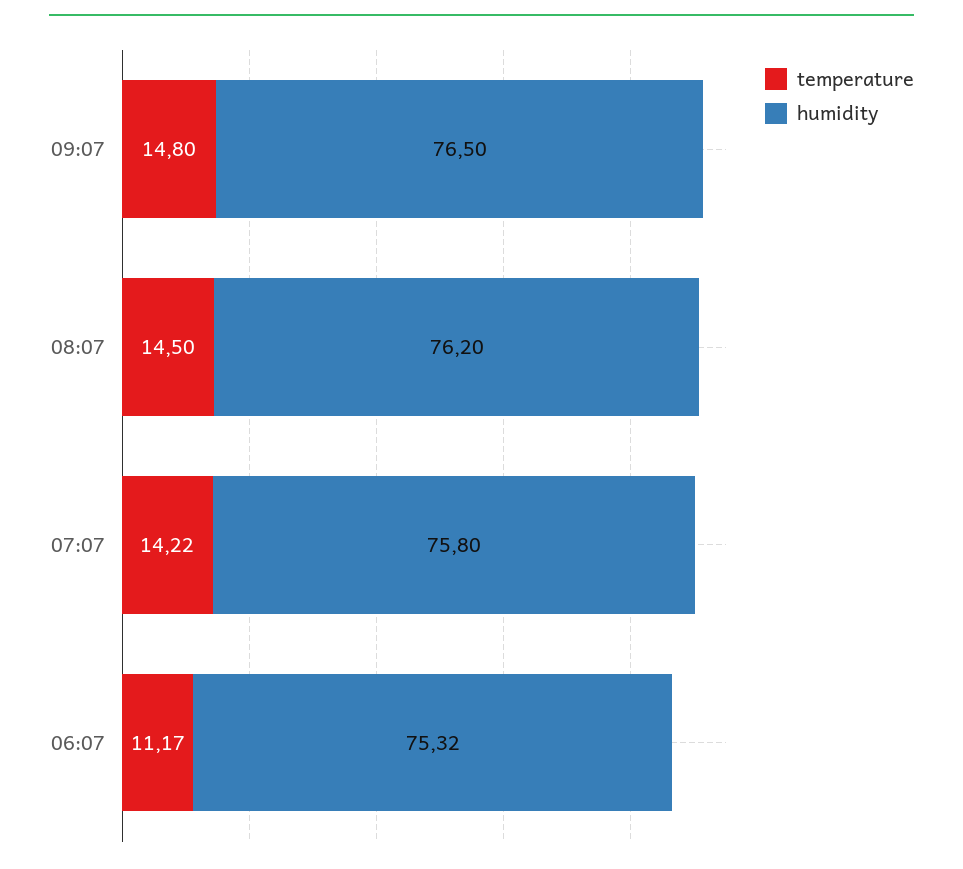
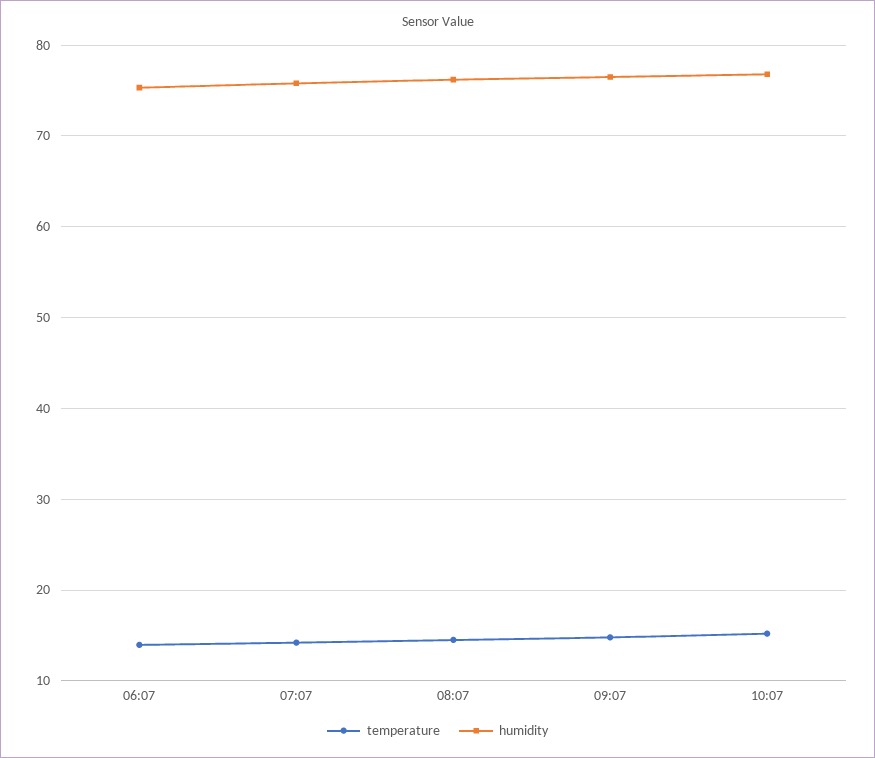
temperature, 06:07: 11.17 -> 14
temperature, 10:07: none -> 15
humidity, 10:07: none -> 77

